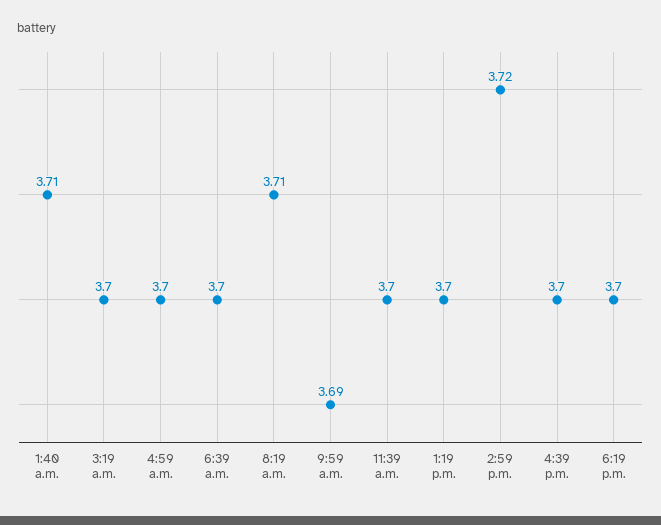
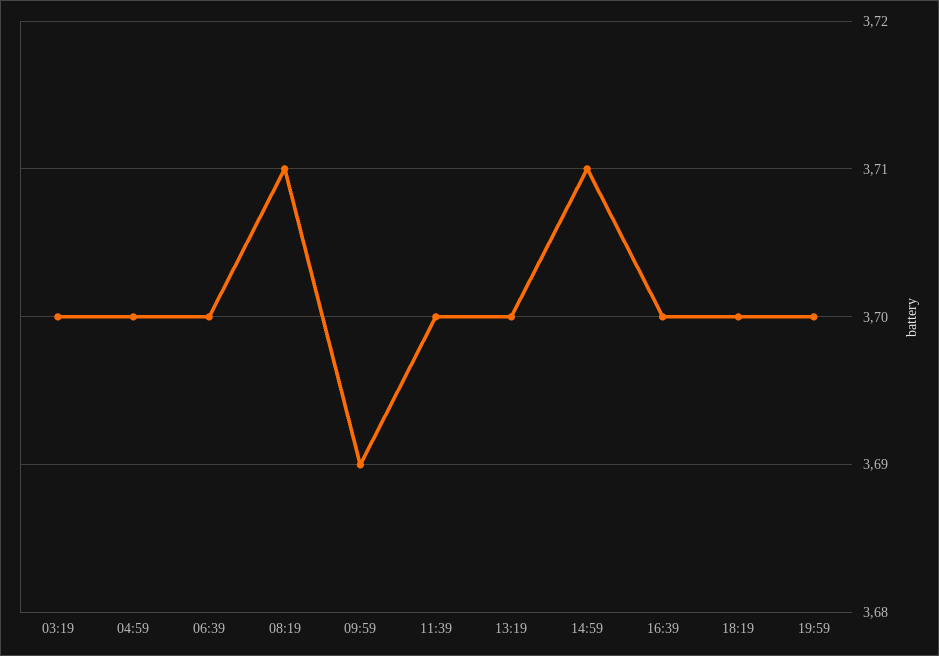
1:40 a.m.: 3.71 -> none
2:59 p.m.: 3.72 -> 3.71
19:59: none -> 3.7

